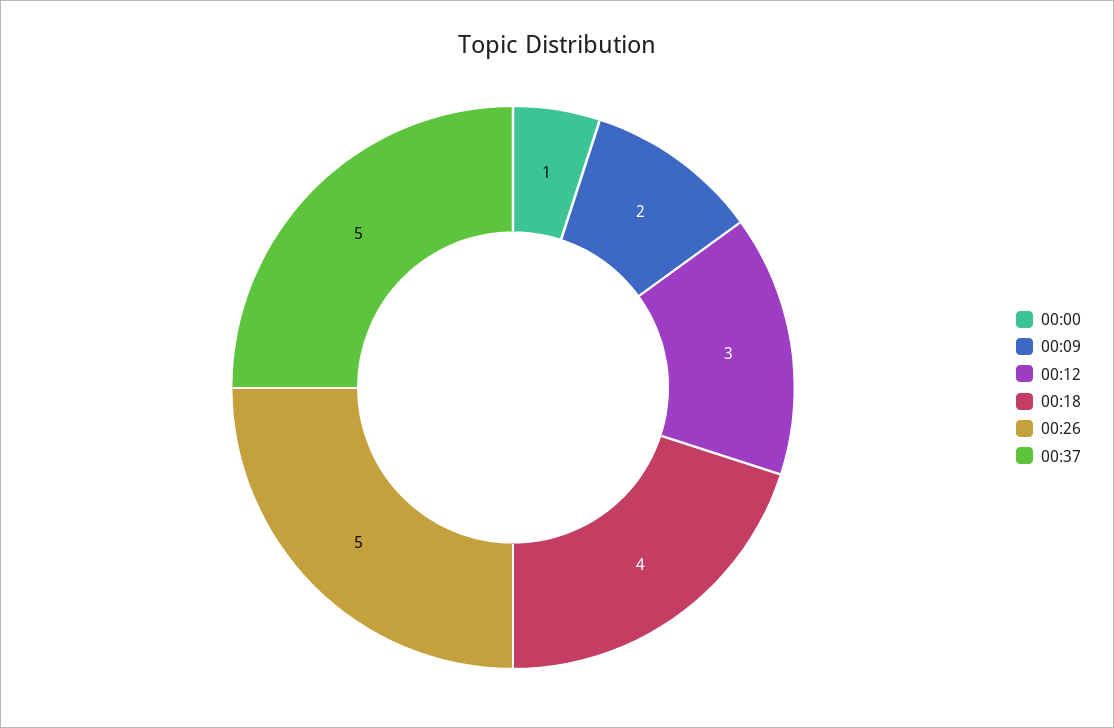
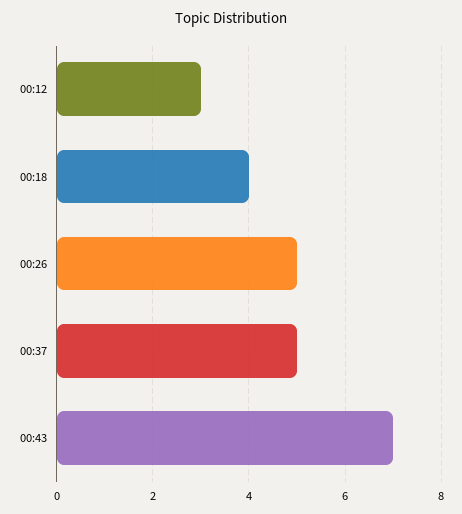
00:00: 1 -> none
00:09: 2 -> none
00:43: none -> 7

